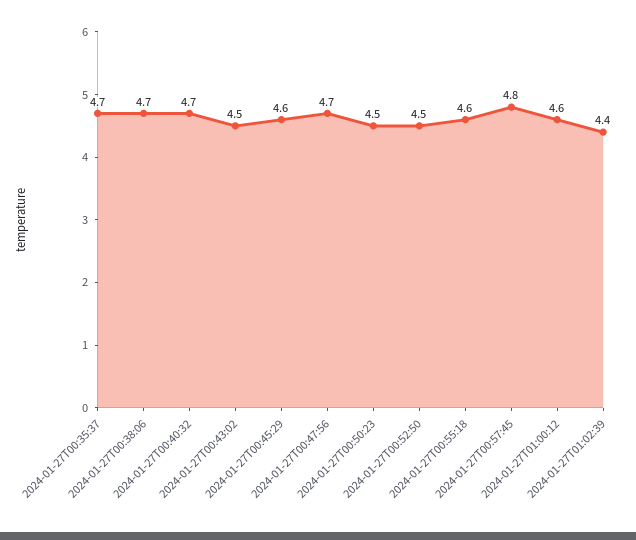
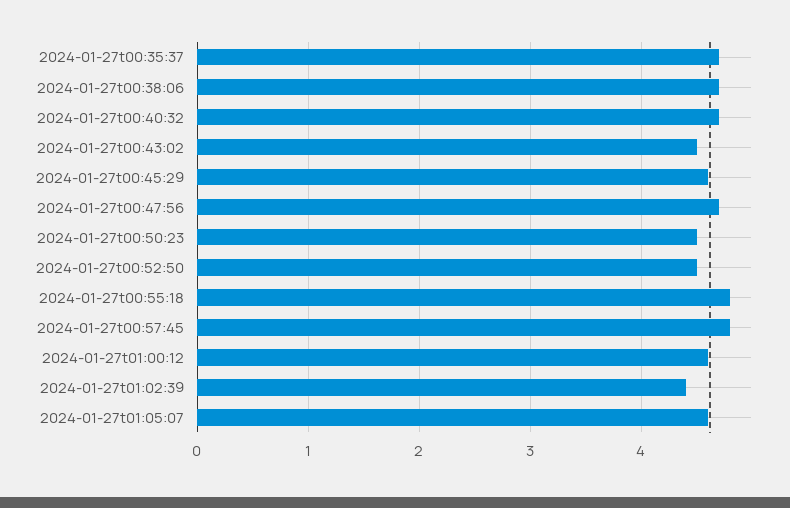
2024-01-27T00:55:18: 4.6 -> 4.8
2024-01-27t01:05:07: none -> 4.6

